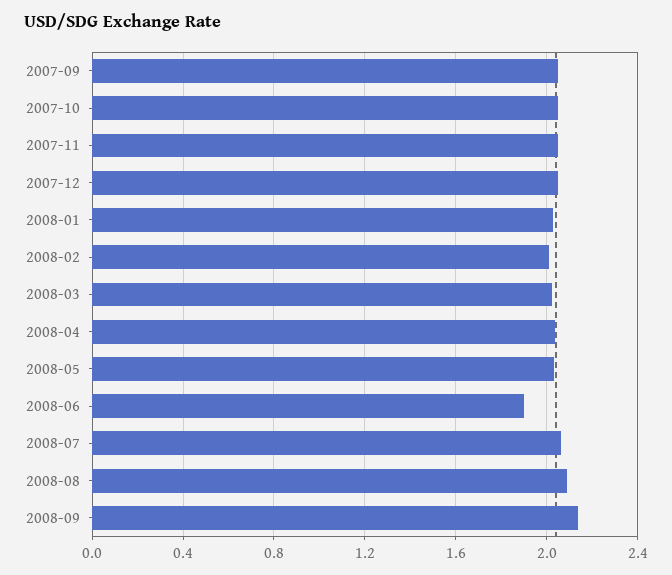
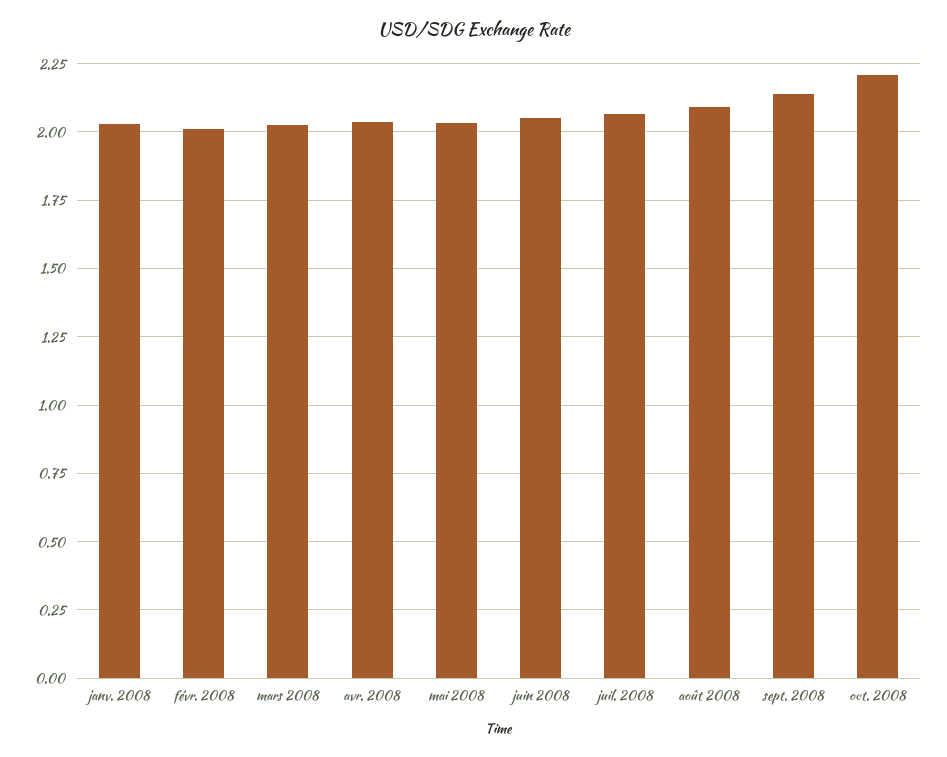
2007-09: 2.05 -> none
2007-10: 2.05 -> none
2007-11: 2.05 -> none
2007-12: 2.05 -> none
2008-06: 1.9 -> 2.05
oct. 2008: none -> 2.2

